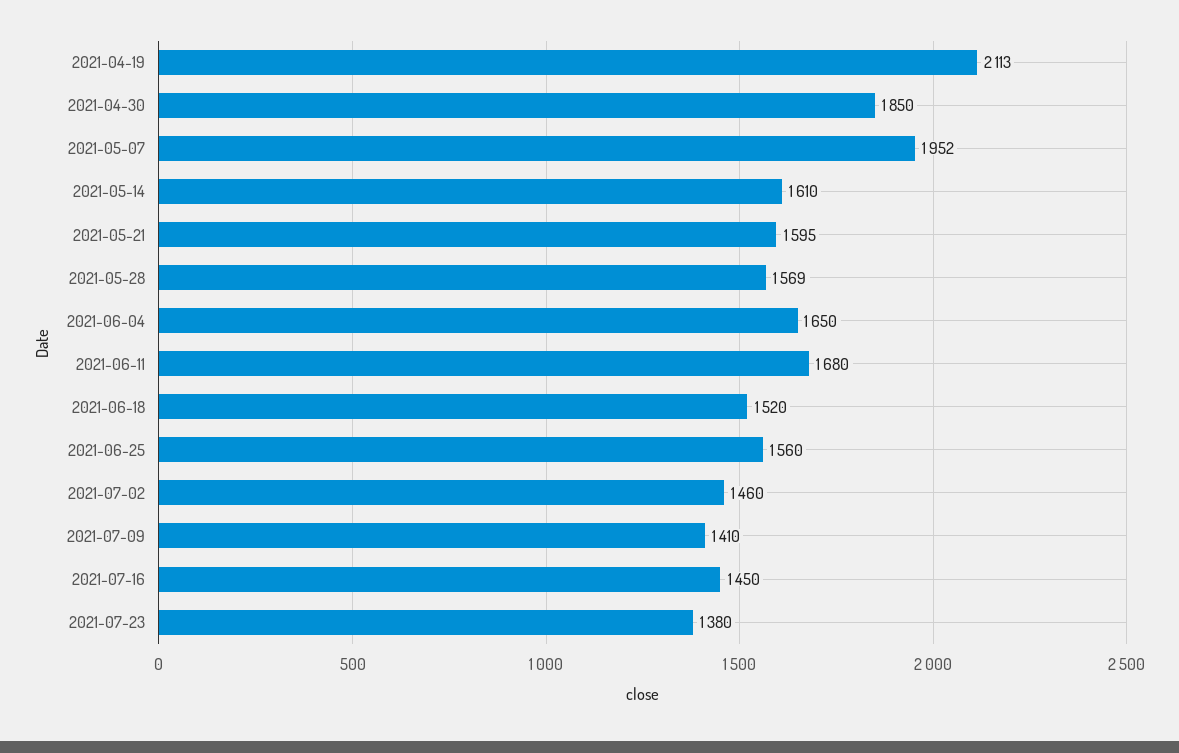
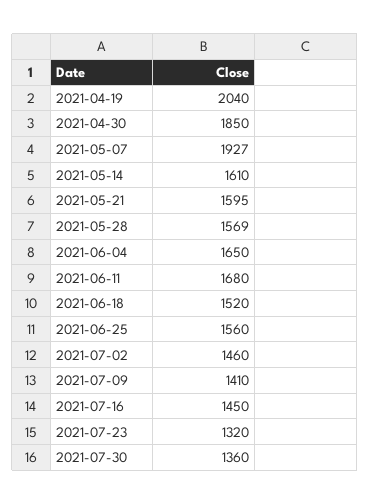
2021-04-19: 2113 -> 2040
2021-05-07: 1952 -> 1927
2021-07-23: 1380 -> 1320
2021-07-30: none -> 1360

